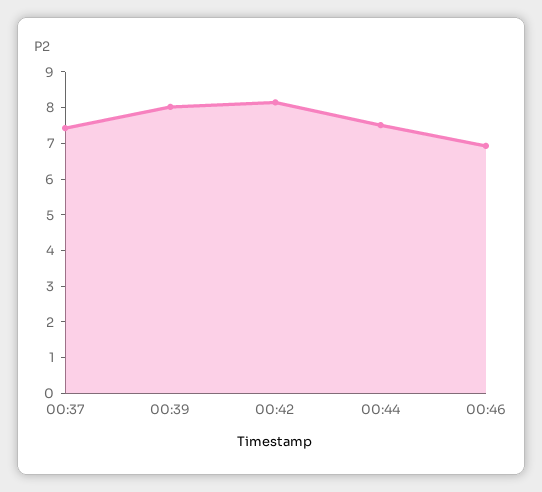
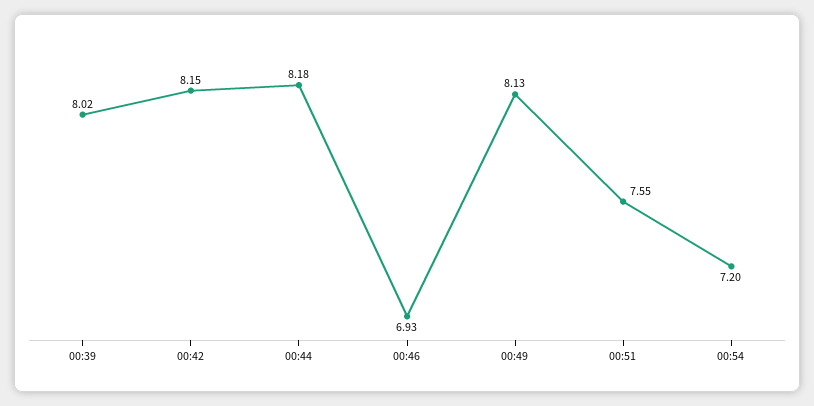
00:37: 7.5 -> none
00:44: 7.5 -> 8.18
00:49: none -> 8.13
00:51: none -> 7.55
00:54: none -> 7.2

